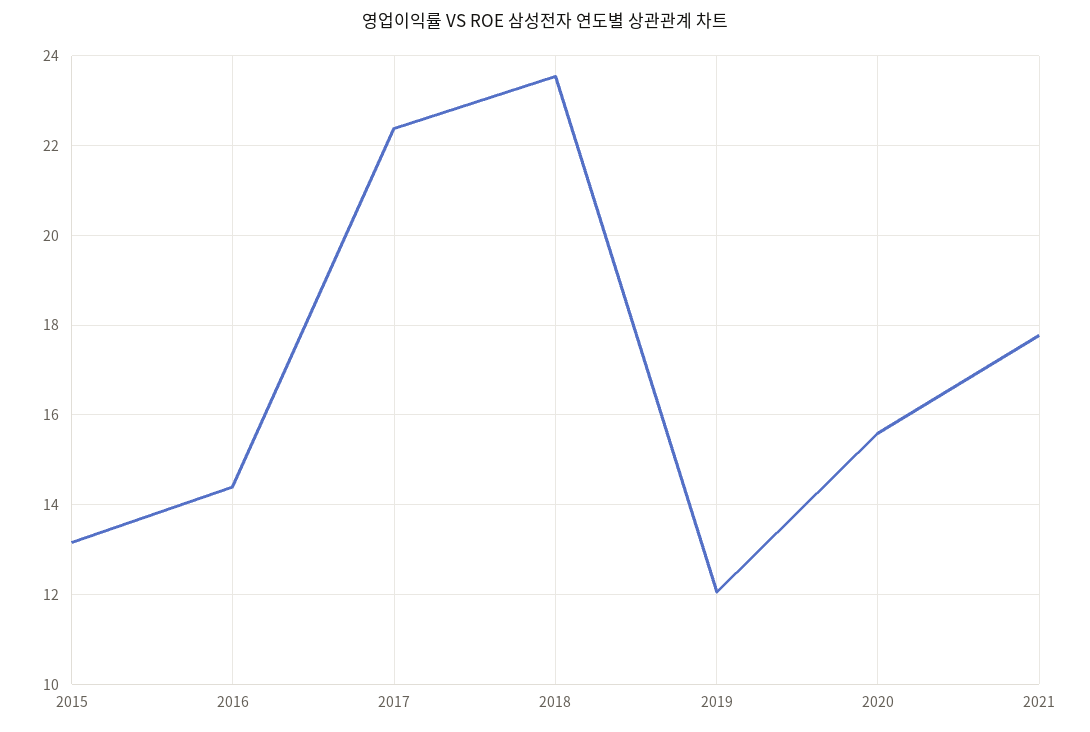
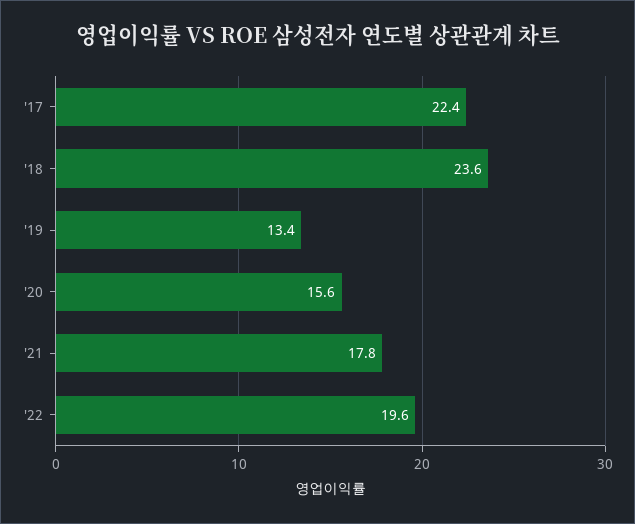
2015: 13.2 -> none
2016: 14.4 -> none
2019: 12 -> 13.4
'22: none -> 19.6

